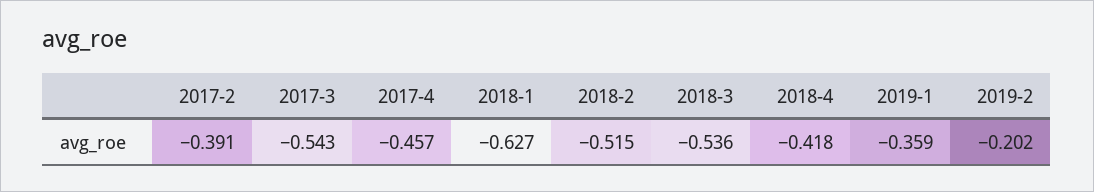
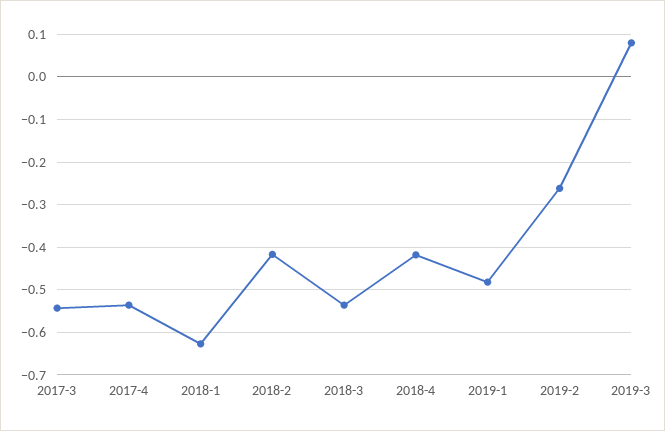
2017-2: -0.391 -> none
2017-4: -0.457 -> -0.54
2018-2: -0.515 -> -0.42
2019-1: -0.359 -> -0.48
2019-2: -0.202 -> -0.26
2019-3: none -> 0.08

